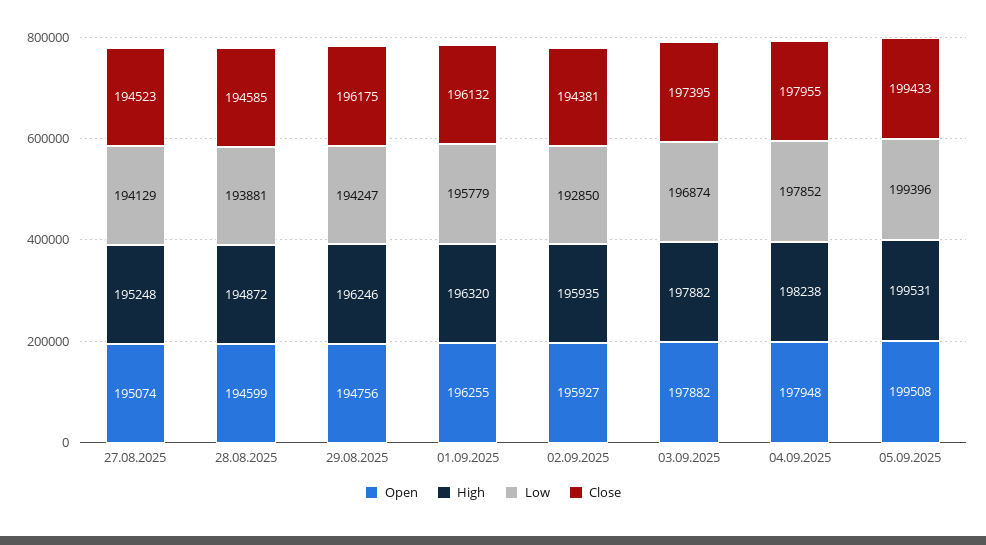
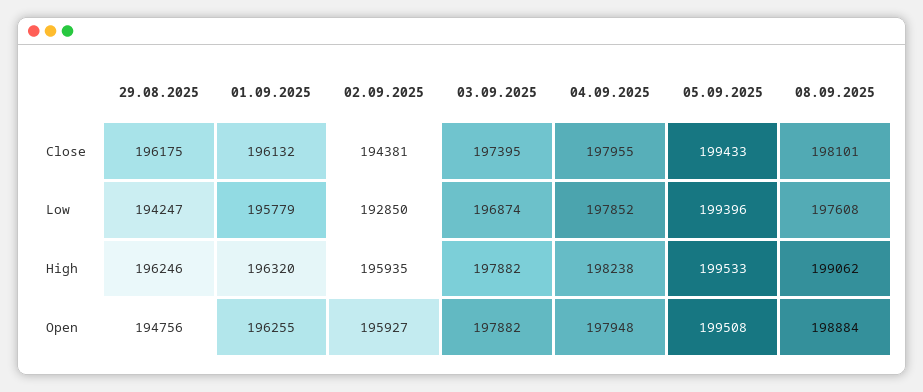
Open, 27.08.2025: 195074 -> none
High, 27.08.2025: 195248 -> none
Low, 27.08.2025: 194129 -> none
Close, 27.08.2025: 194523 -> none
Open, 28.08.2025: 194599 -> none
High, 28.08.2025: 194872 -> none
Low, 28.08.2025: 193881 -> none
Close, 28.08.2025: 194585 -> none
High, 05.09.2025: 199531 -> 199533
Close, 08.09.2025: none -> 198101
Low, 08.09.2025: none -> 197608
High, 08.09.2025: none -> 199062
Open, 08.09.2025: none -> 198884

